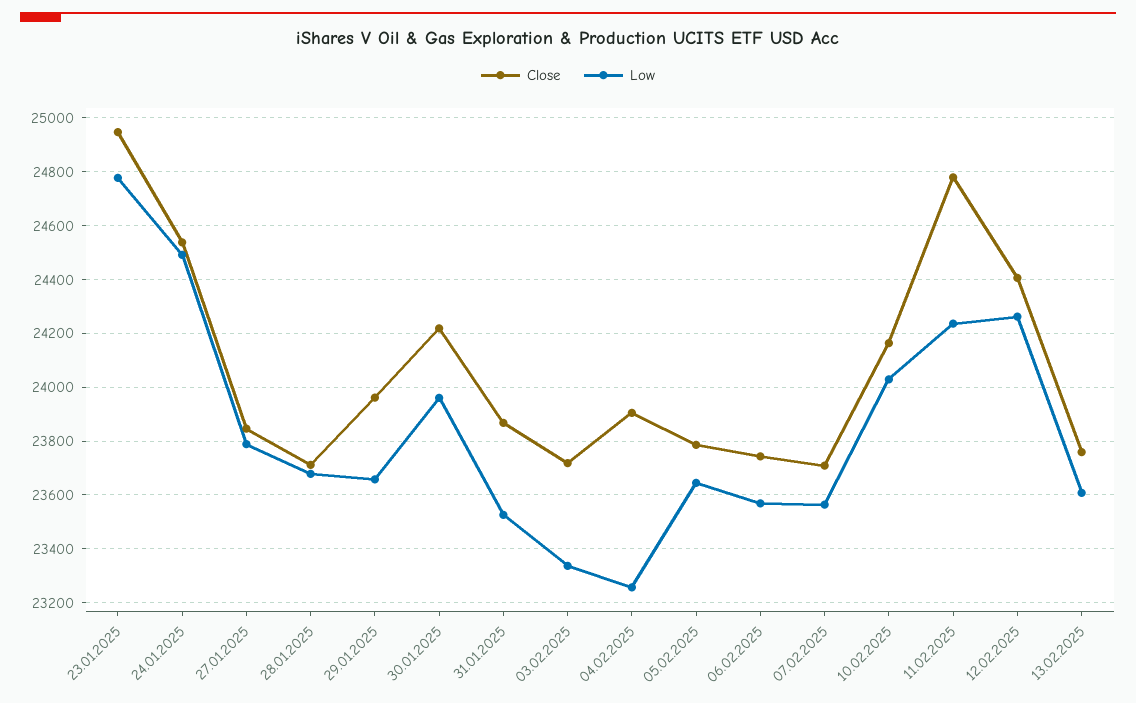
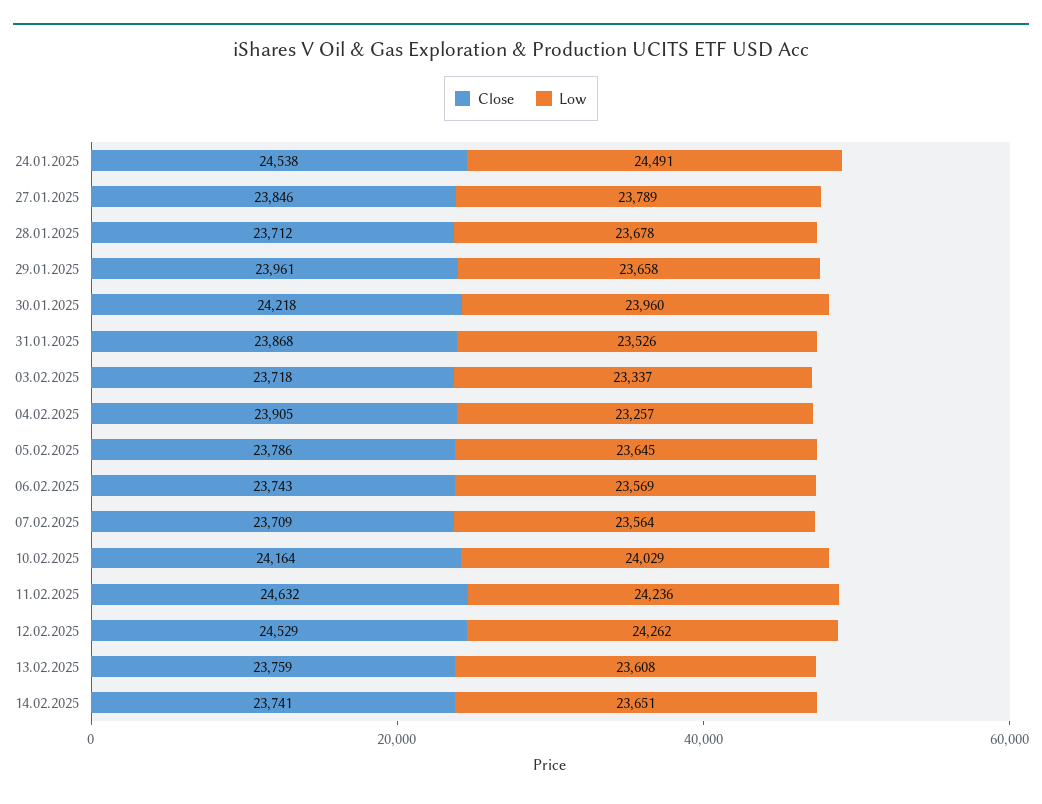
Close, 23.01.2025: 24950 -> none
Low, 23.01.2025: 24775 -> none
Close, 11.02.2025: 24775 -> 24632
Close, 12.02.2025: 24400 -> 24529
Close, 14.02.2025: none -> 23741
Low, 14.02.2025: none -> 23651

